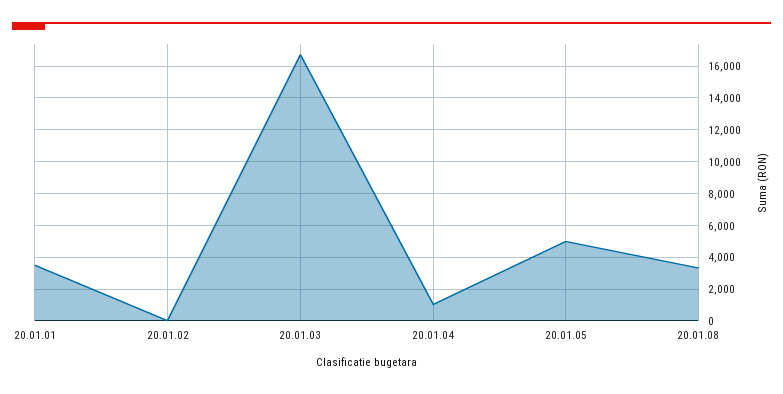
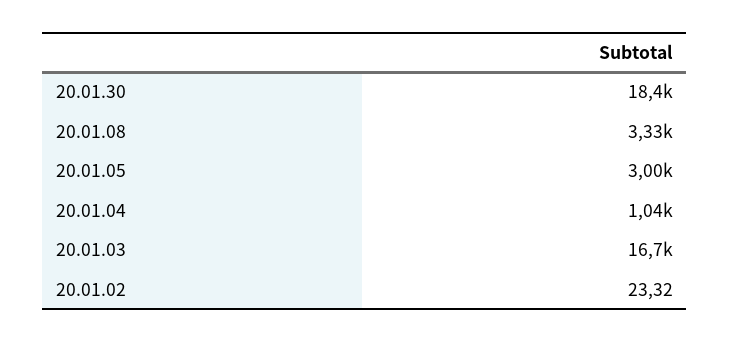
20.01.01: 3500 -> none
20.01.05: 5000 -> 3000
20.01.30: none -> 18400

